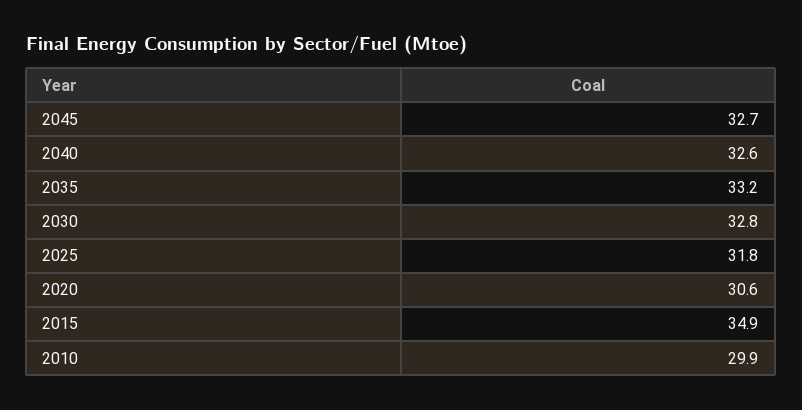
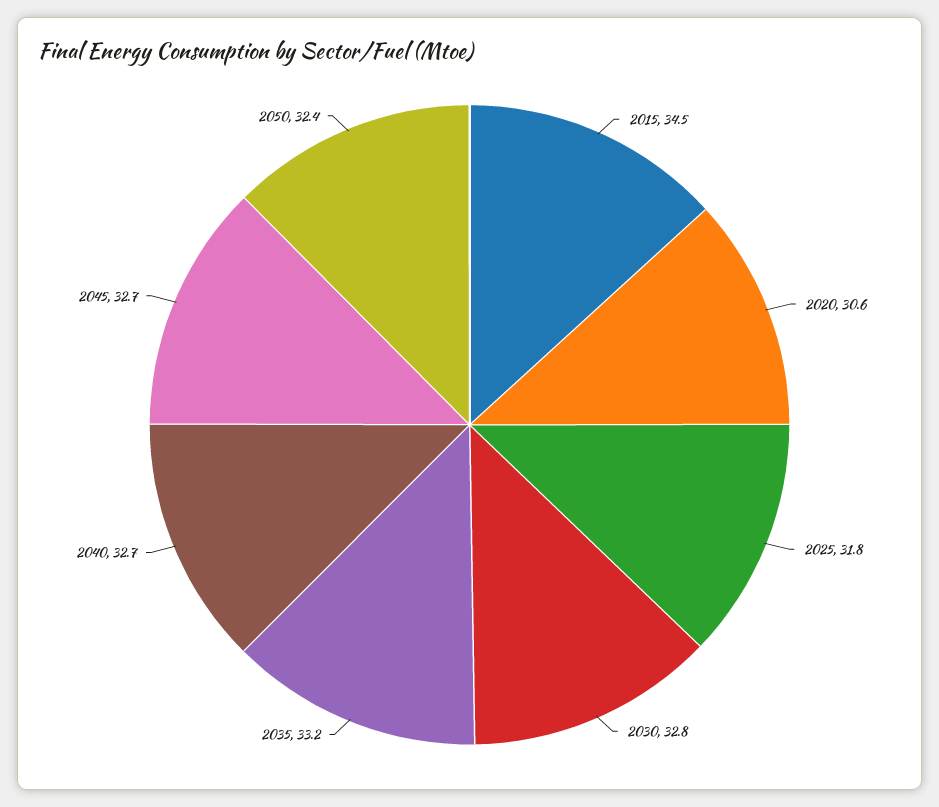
2040: 32.6 -> 32.7
2015: 34.9 -> 34.5
2010: 29.9 -> none
2050: none -> 32.4

